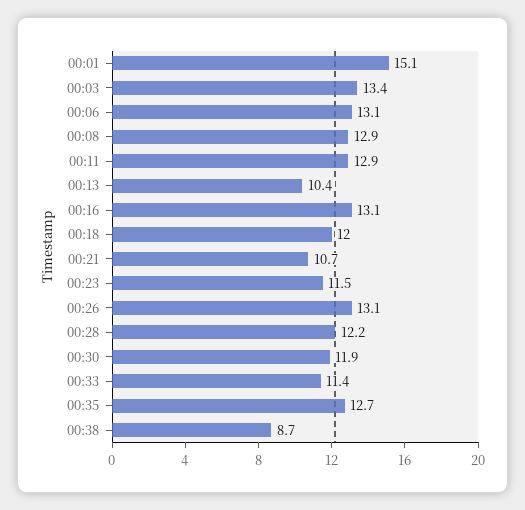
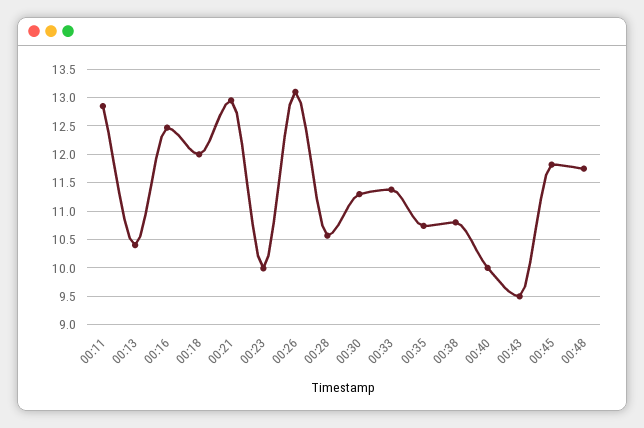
00:01: 15.1 -> none
00:03: 13.4 -> none
00:06: 13.1 -> none
00:08: 12.9 -> none
00:16: 13.1 -> 12.5
00:21: 10.7 -> 13
00:23: 11.5 -> 10
00:28: 12.2 -> 10.5
00:30: 11.9 -> 11.25
00:35: 12.7 -> 10.75
00:38: 8.7 -> 10.75
00:40: none -> 10
00:43: none -> 9.5
00:45: none -> 11.75
00:48: none -> 11.75

